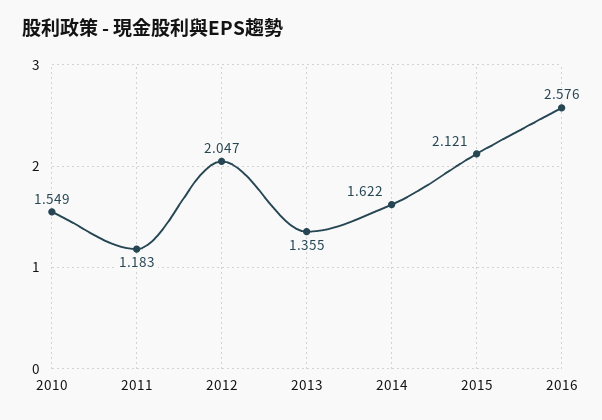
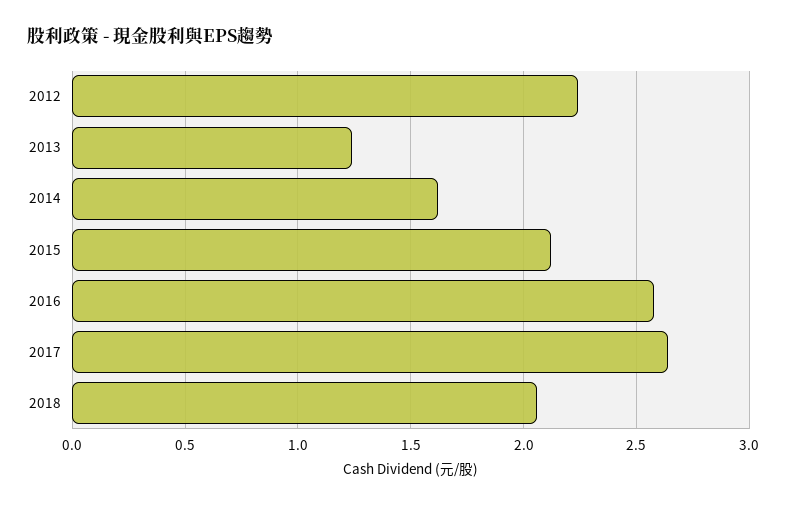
2010: 1.549 -> none
2011: 1.183 -> none
2012: 2.047 -> 2.25
2013: 1.355 -> 1.25
2017: none -> 2.65
2018: none -> 2.05

